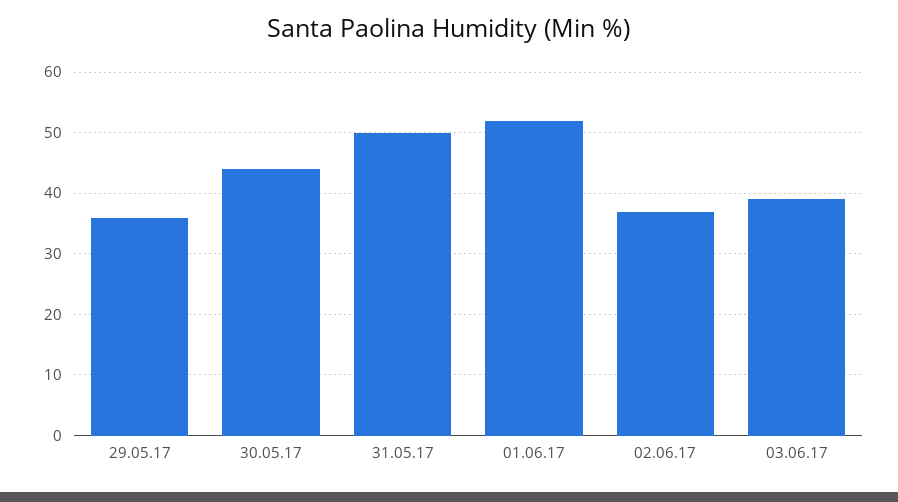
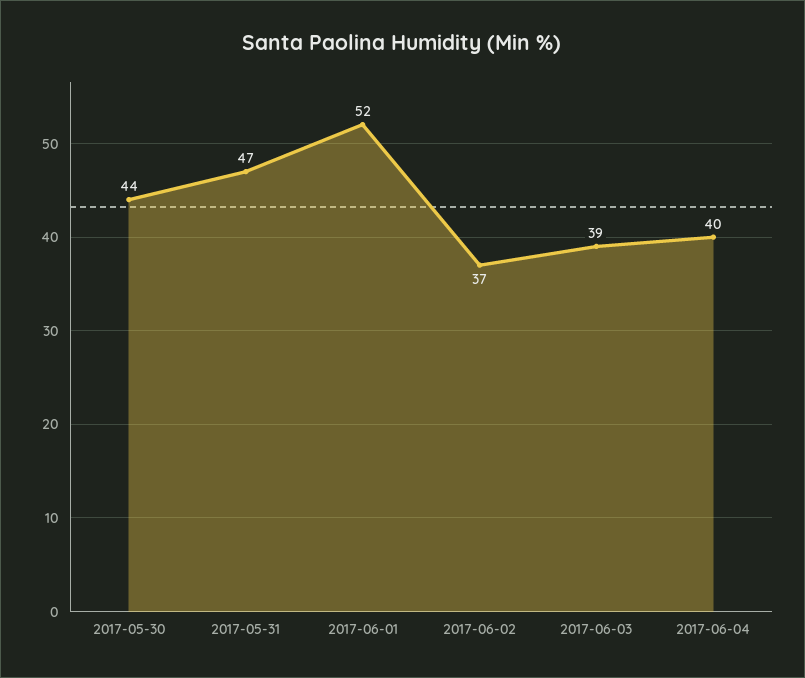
29.05.17: 36 -> none
31.05.17: 50 -> 47
2017-06-04: none -> 40

